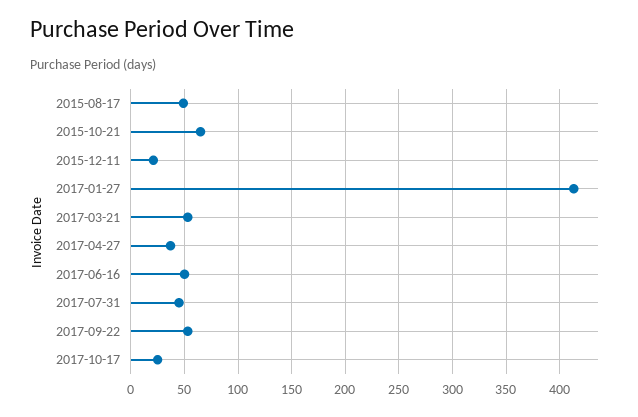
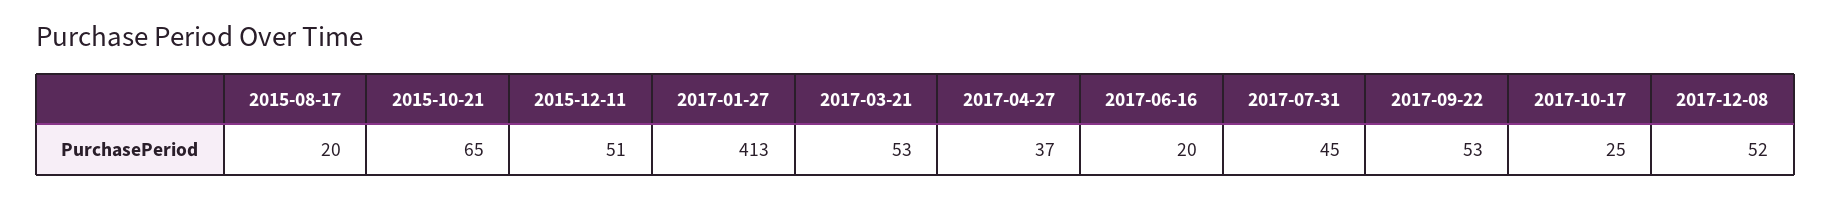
2015-08-17: 50 -> 20
2015-12-11: 20 -> 51
2017-06-16: 50 -> 20
2017-12-08: none -> 52

